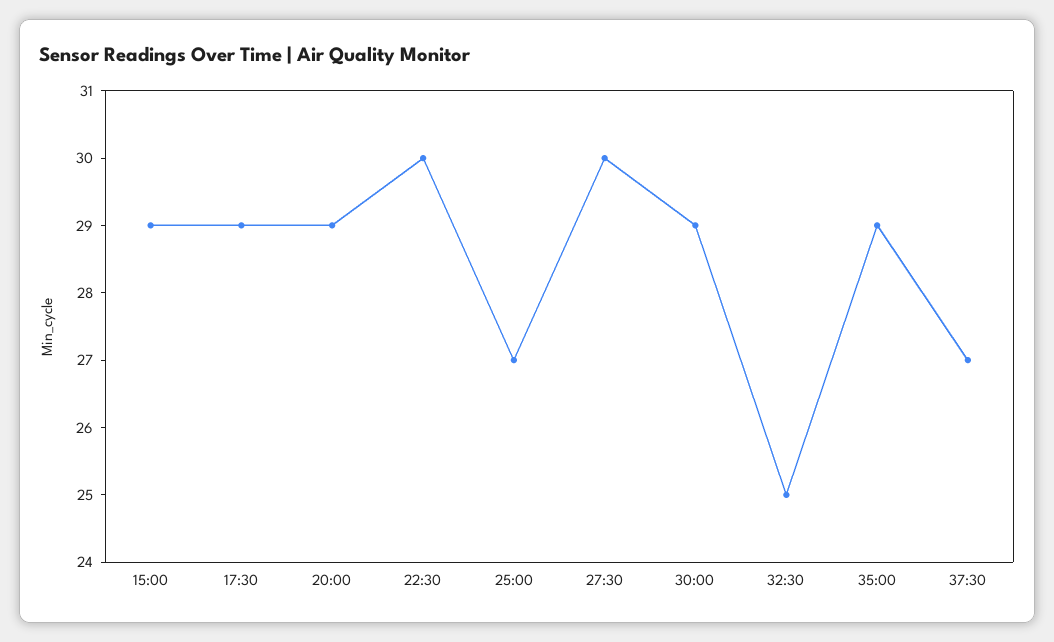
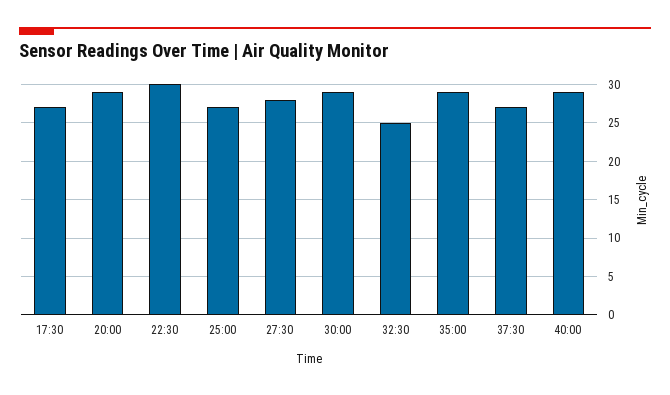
15:00: 29 -> none
17:30: 29 -> 27
27:30: 30 -> 28
40:00: none -> 29

